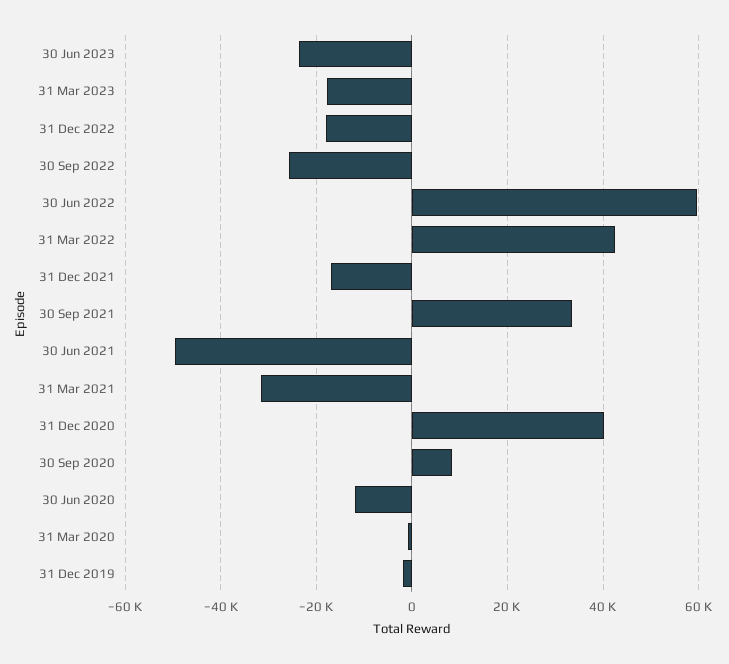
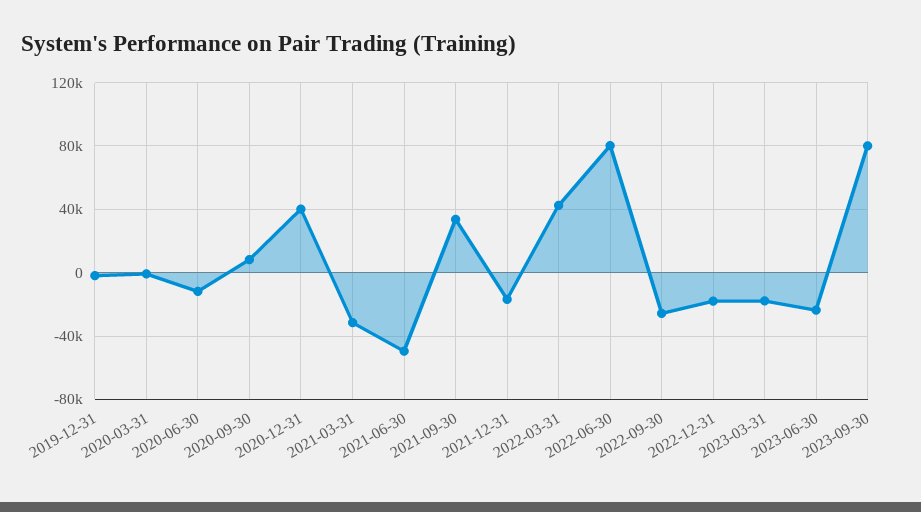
30 Jun 2022: 60000 -> 80000
2023-09-30: none -> 80000

